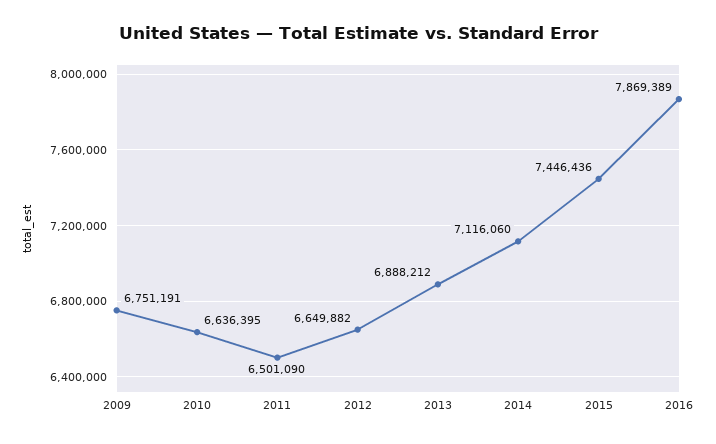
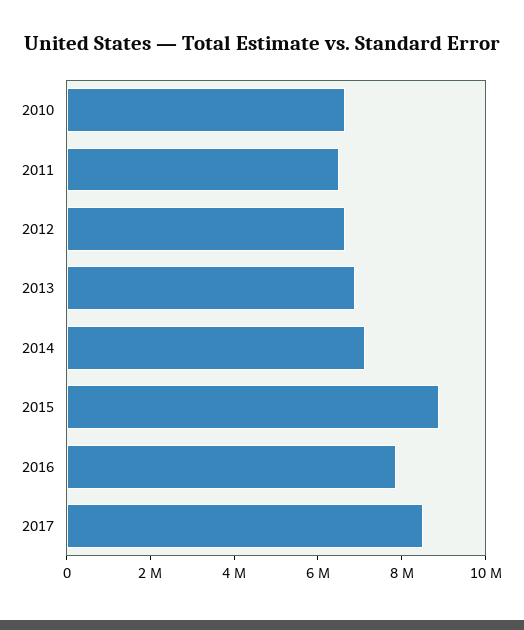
2009: 6751191 -> none
2015: 7446436 -> 9000000
2017: none -> 8500000

